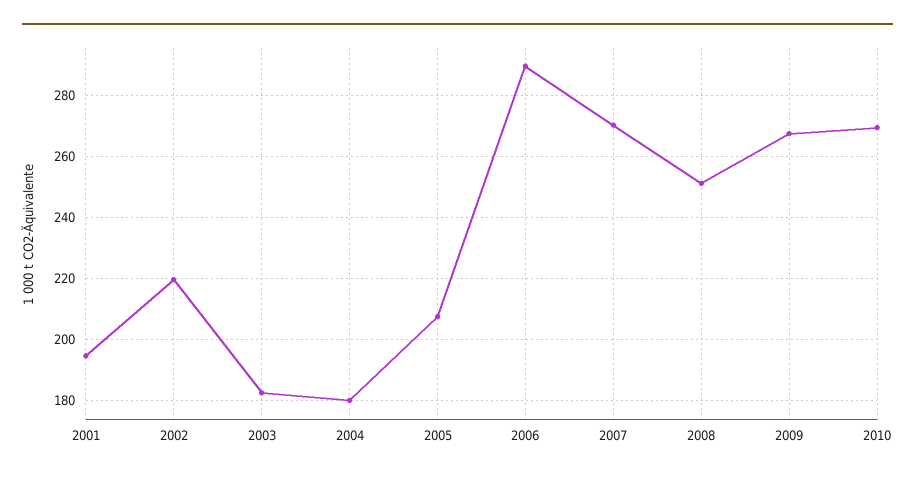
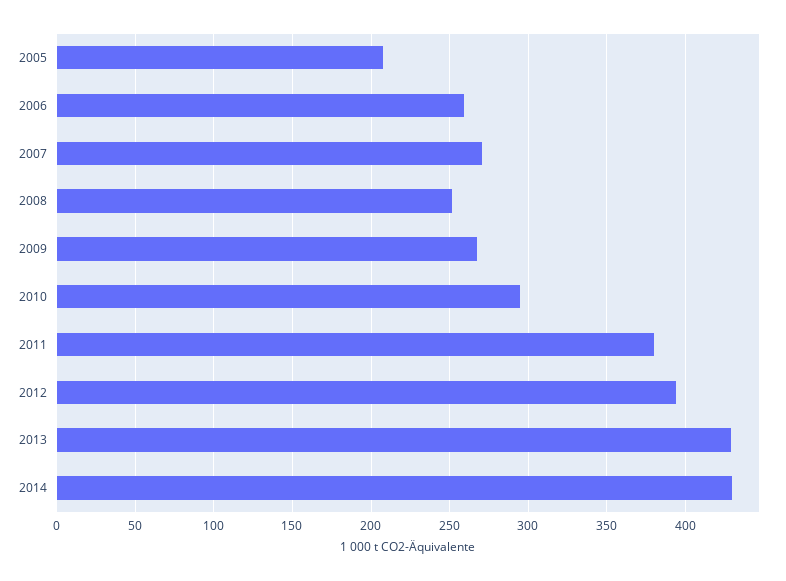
2001: 194 -> none
2002: 220 -> none
2003: 182 -> none
2004: 180 -> none
2006: 290 -> 260
2010: 270 -> 295
2011: none -> 380
2012: none -> 395
2013: none -> 430
2014: none -> 430

